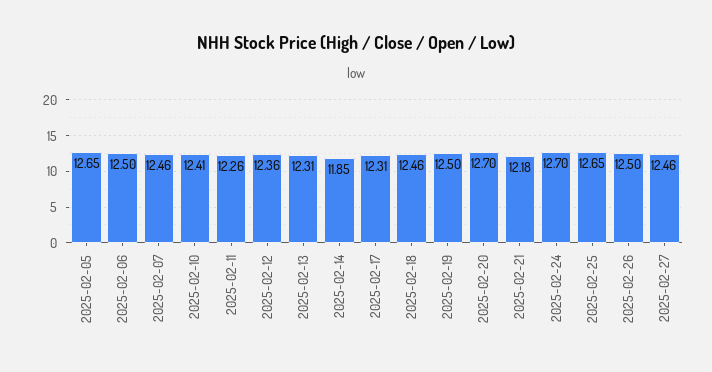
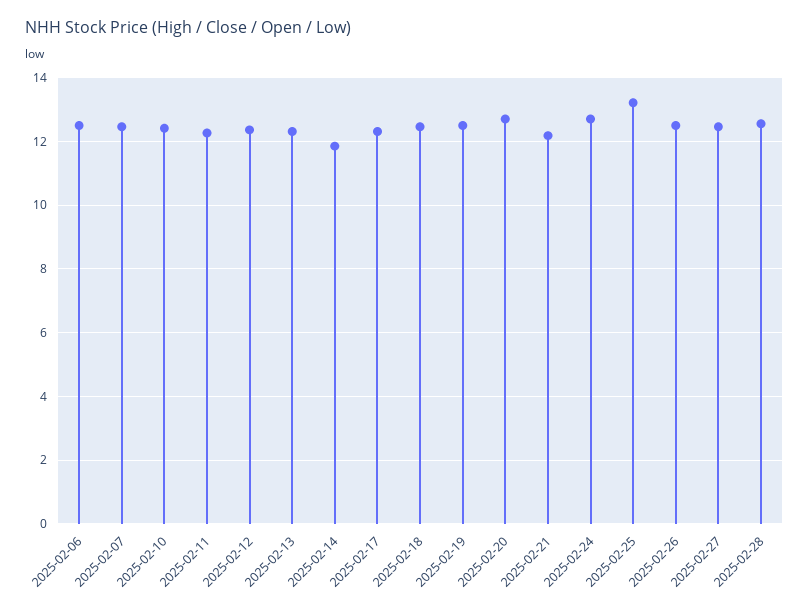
2025-02-05: 12.65 -> none
2025-02-25: 12.65 -> 13.2
2025-02-28: none -> 12.6

